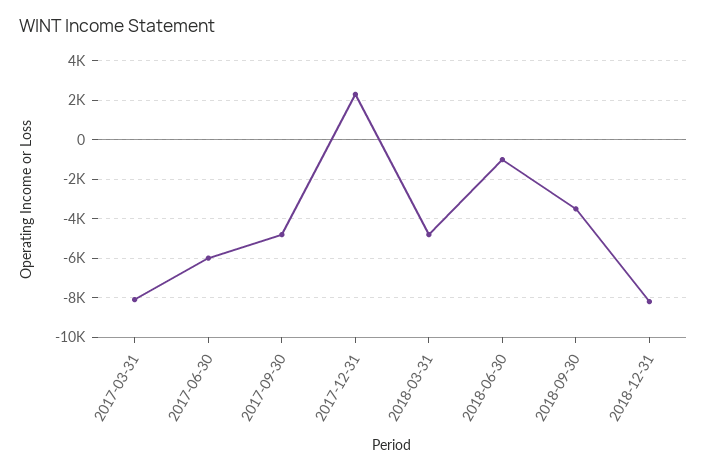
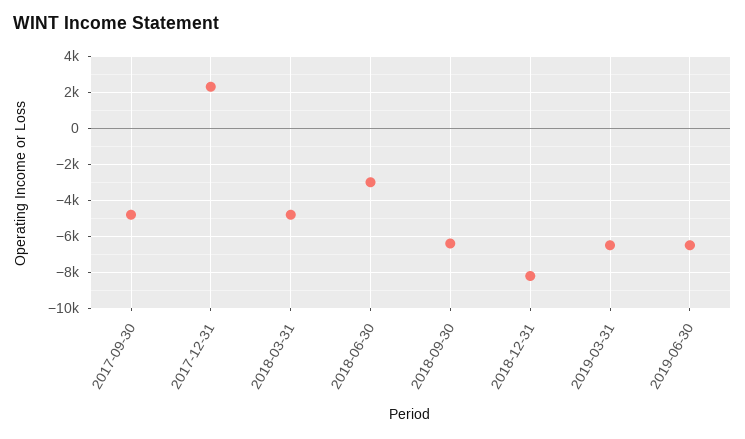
2017-03-31: -8000 -> none
2017-06-30: -6000 -> none
2018-06-30: -1000 -> -3000
2018-09-30: -3500 -> -6500
2019-03-31: none -> -6500
2019-06-30: none -> -6500

